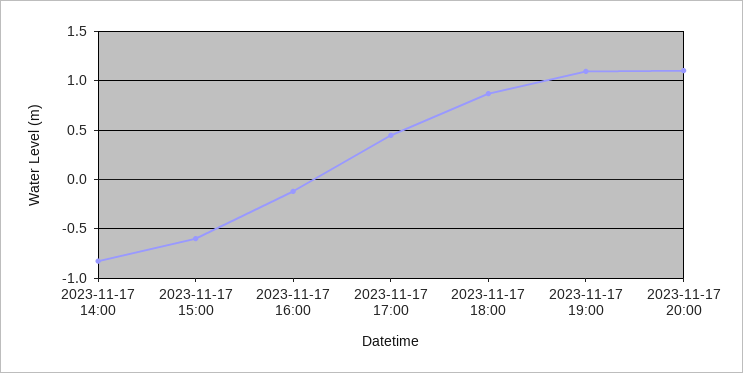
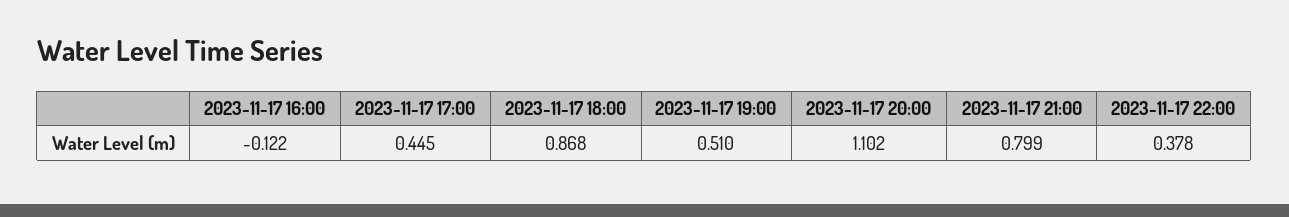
2023-11-17 14:00: -0.8 -> none
2023-11-17 15:00: -0.6 -> none
2023-11-17 19:00: 1.1 -> 0.51
2023-11-17 21:00: none -> 0.799
2023-11-17 22:00: none -> 0.378

